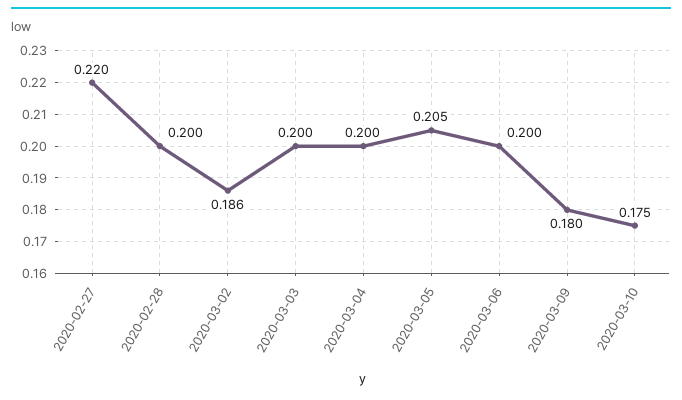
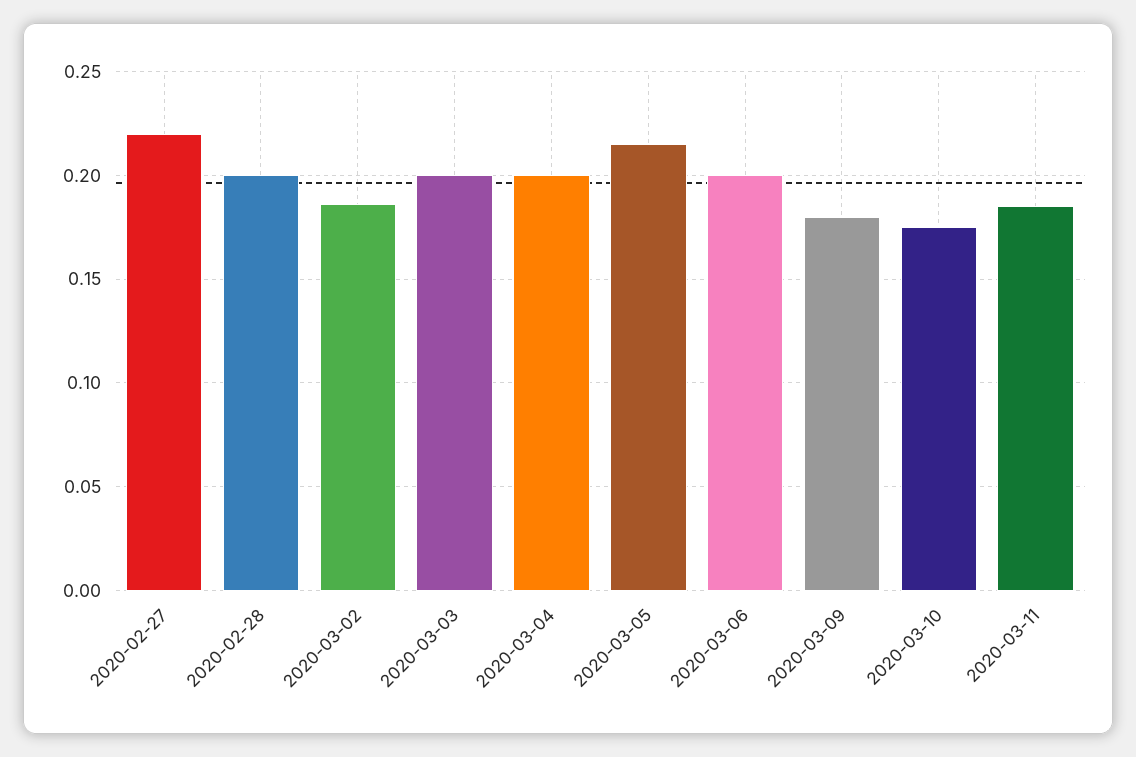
2020-03-05: 0.205 -> 0.215
2020-03-11: none -> 0.185

